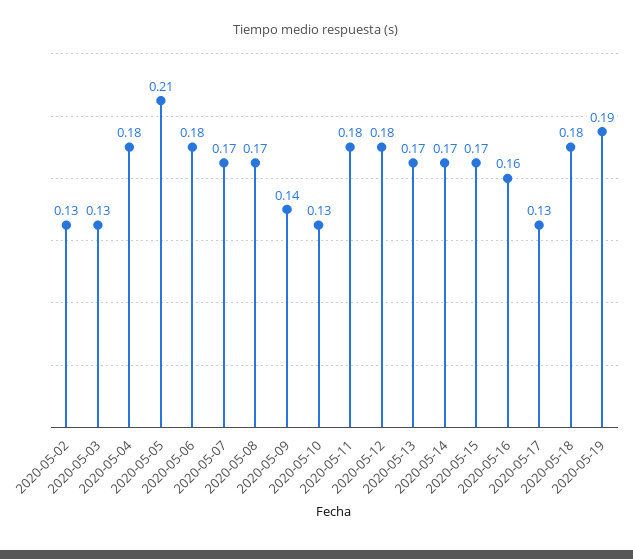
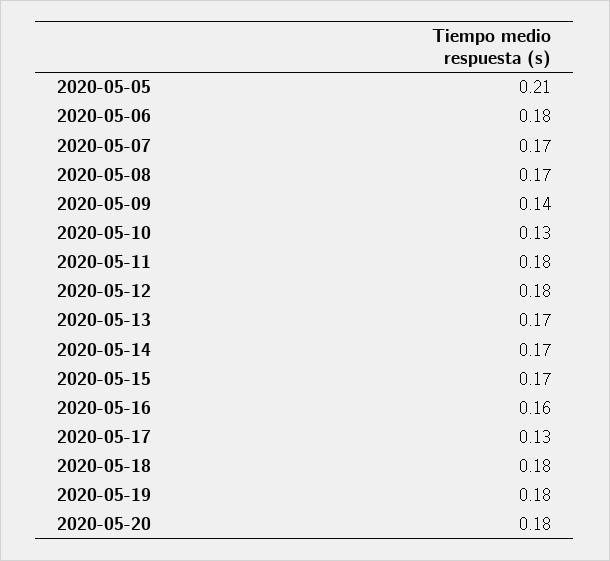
2020-05-02: 0.13 -> none
2020-05-03: 0.13 -> none
2020-05-04: 0.18 -> none
2020-05-19: 0.19 -> 0.18
2020-05-20: none -> 0.18

